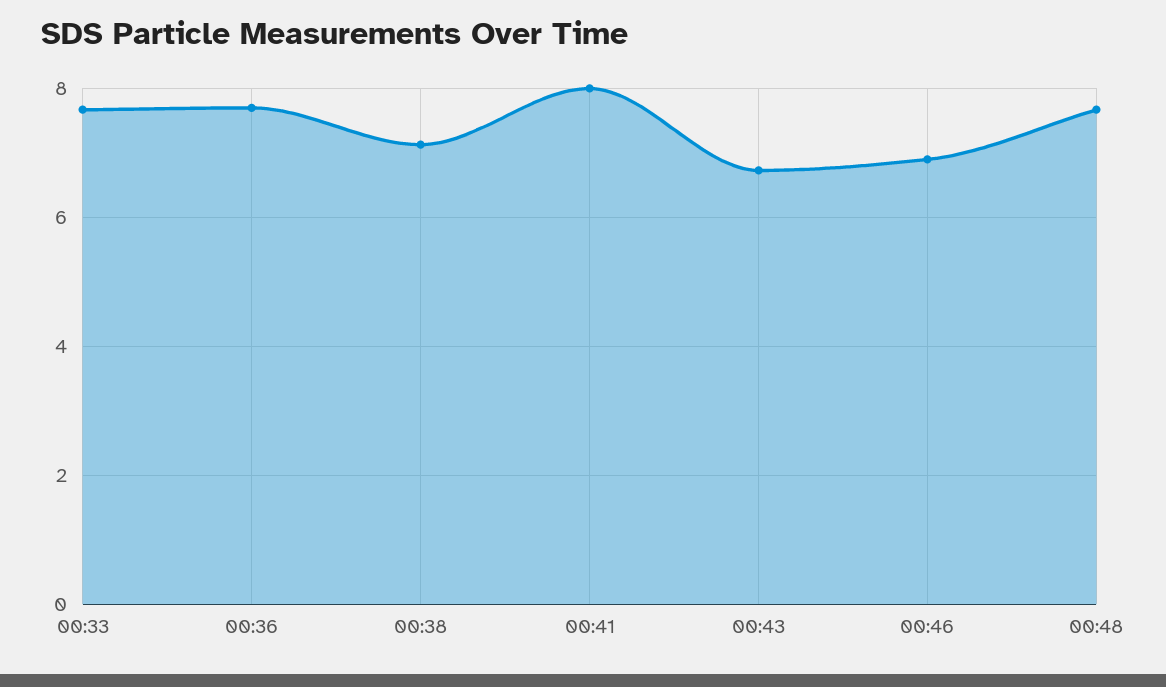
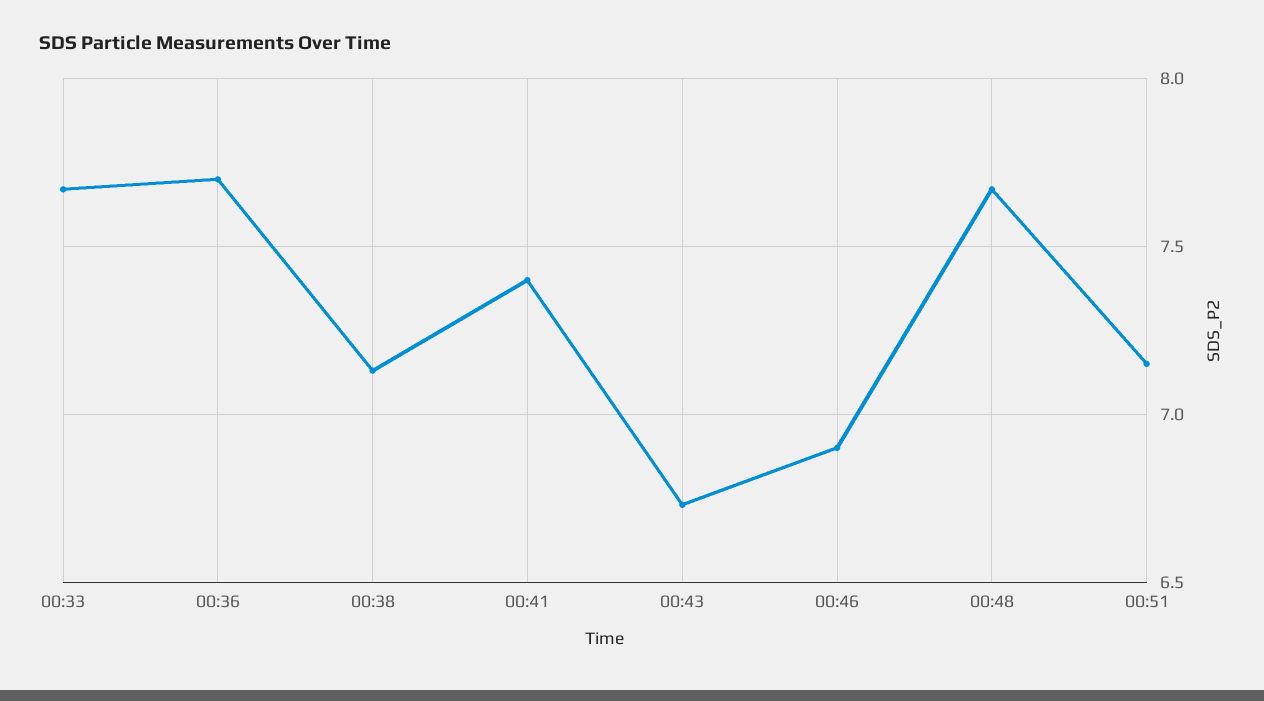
00:41: 8 -> 7.4
00:51: none -> 7.15

